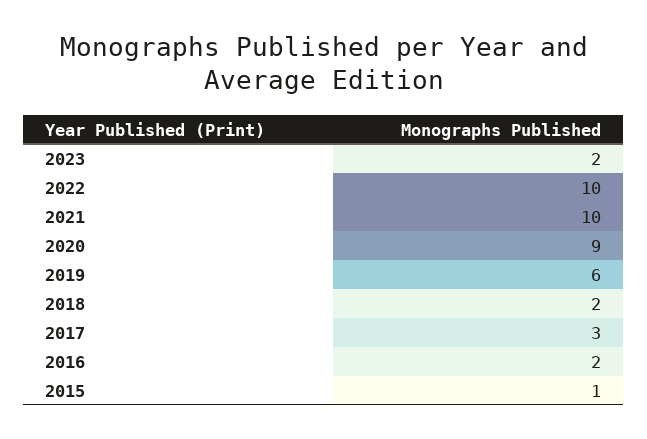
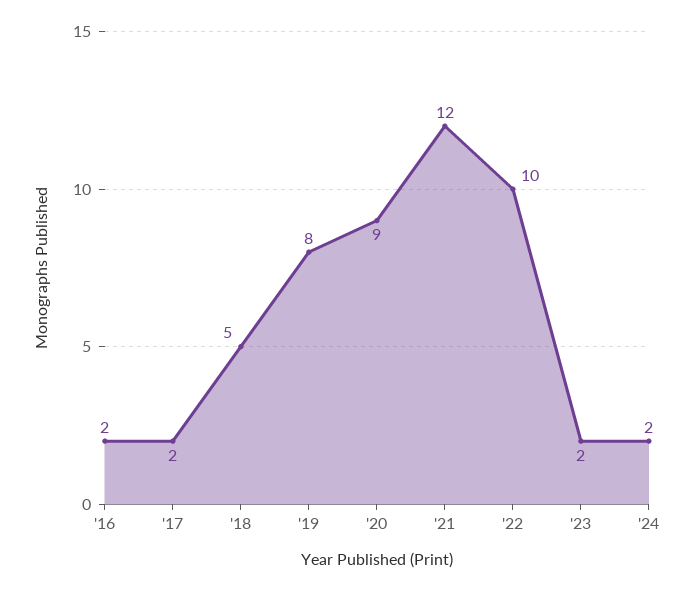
2021: 10 -> 12
2019: 6 -> 8
2018: 2 -> 5
2017: 3 -> 2
2015: 1 -> none
'24: none -> 2

